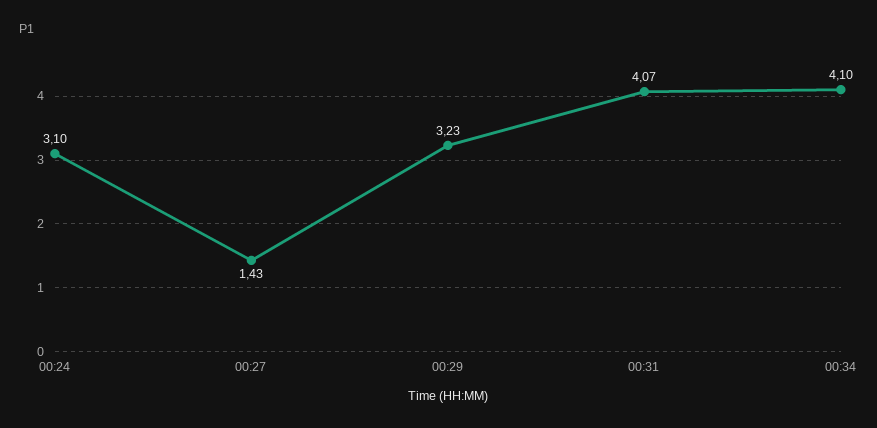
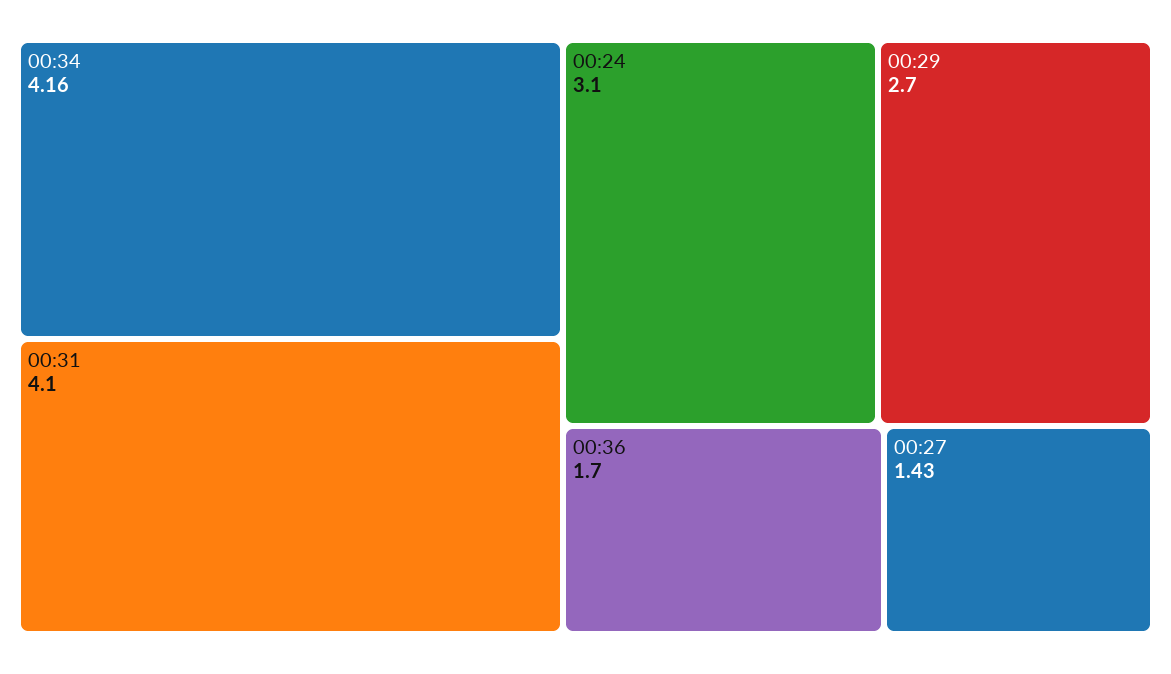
00:29: 3.23 -> 2.7
00:31: 4.07 -> 4.1
00:34: 4.1 -> 4.16
00:36: none -> 1.7

